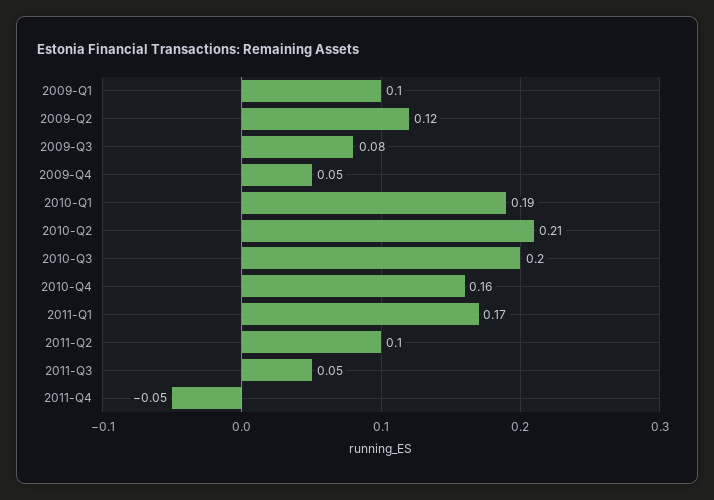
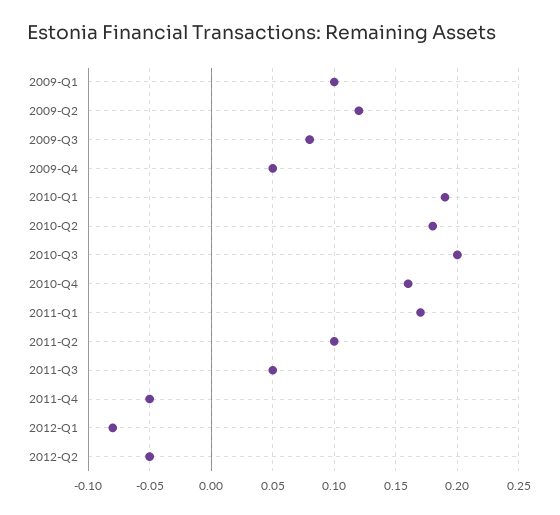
2010-Q2: 0.21 -> 0.18
2012-Q1: none -> -0.08
2012-Q2: none -> -0.05

